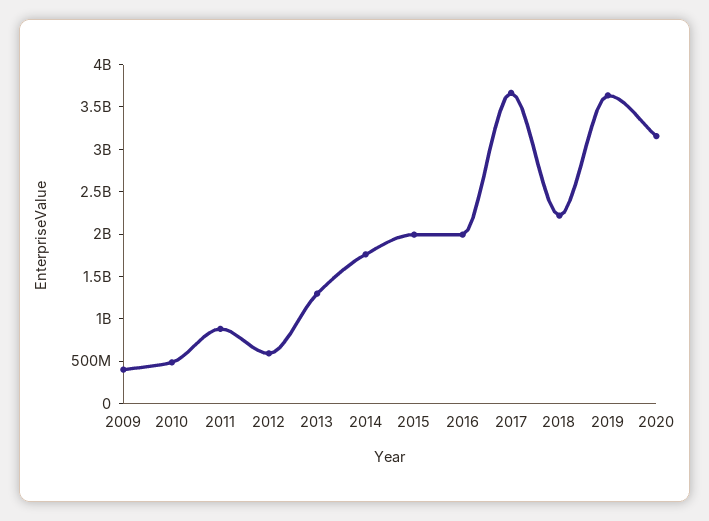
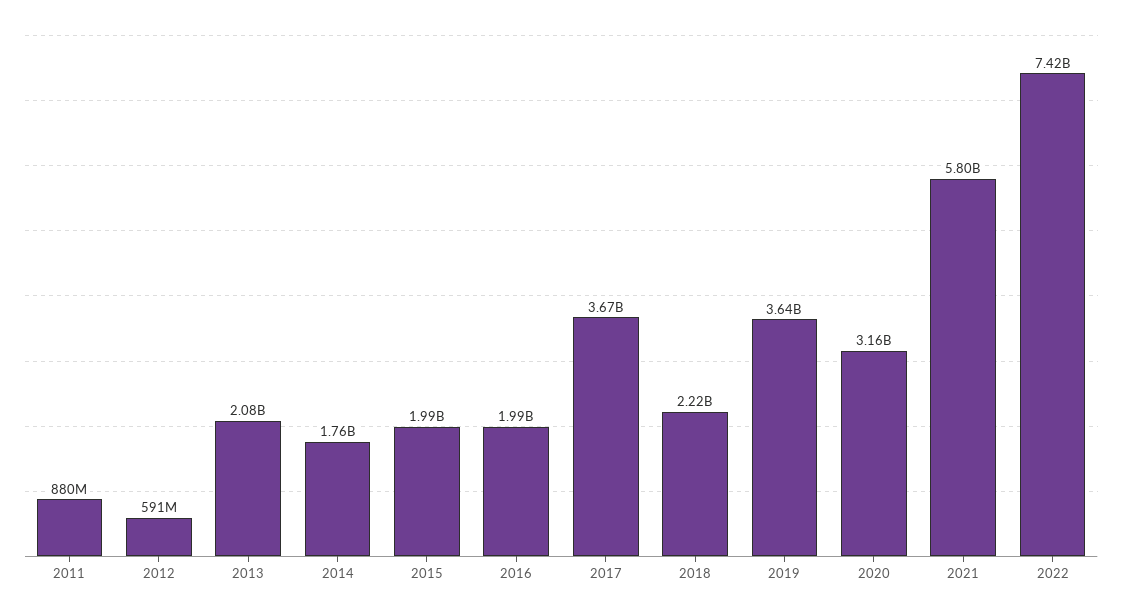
2009: 400000000 -> none
2010: 500000000 -> none
2013: 1300000000 -> 2080000000
2021: none -> 5800000000
2022: none -> 7420000000

